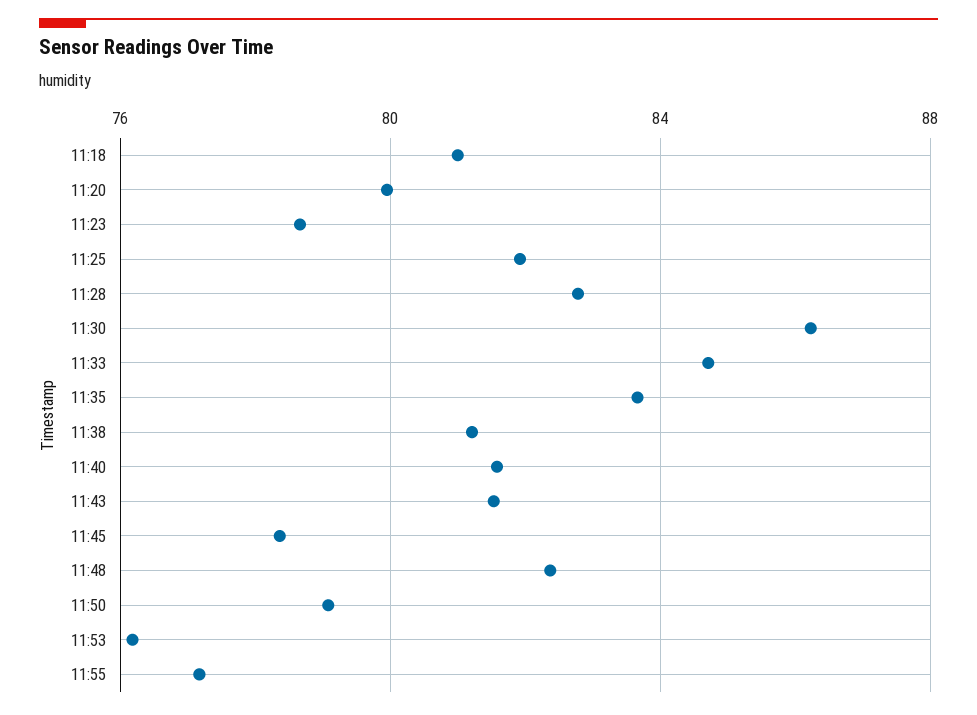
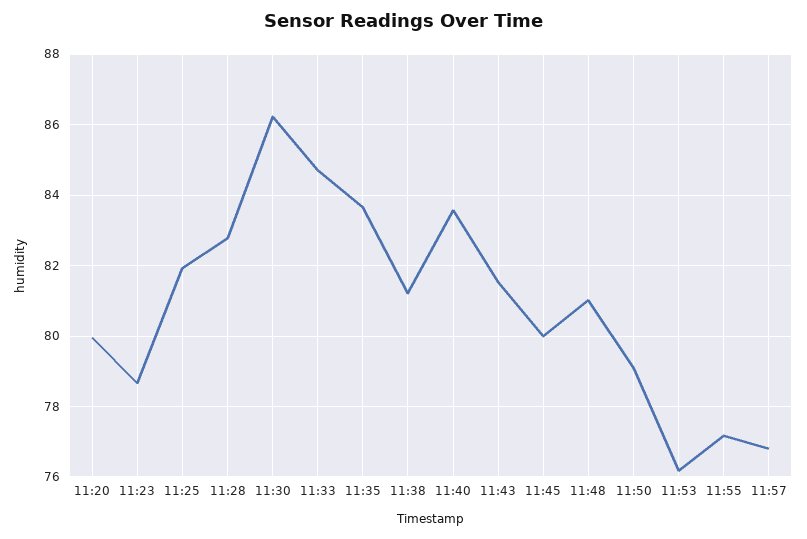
11:18: 81 -> none
11:40: 81.5 -> 83.6
11:45: 78.5 -> 80
11:48: 82.5 -> 81
11:57: none -> 76.8

